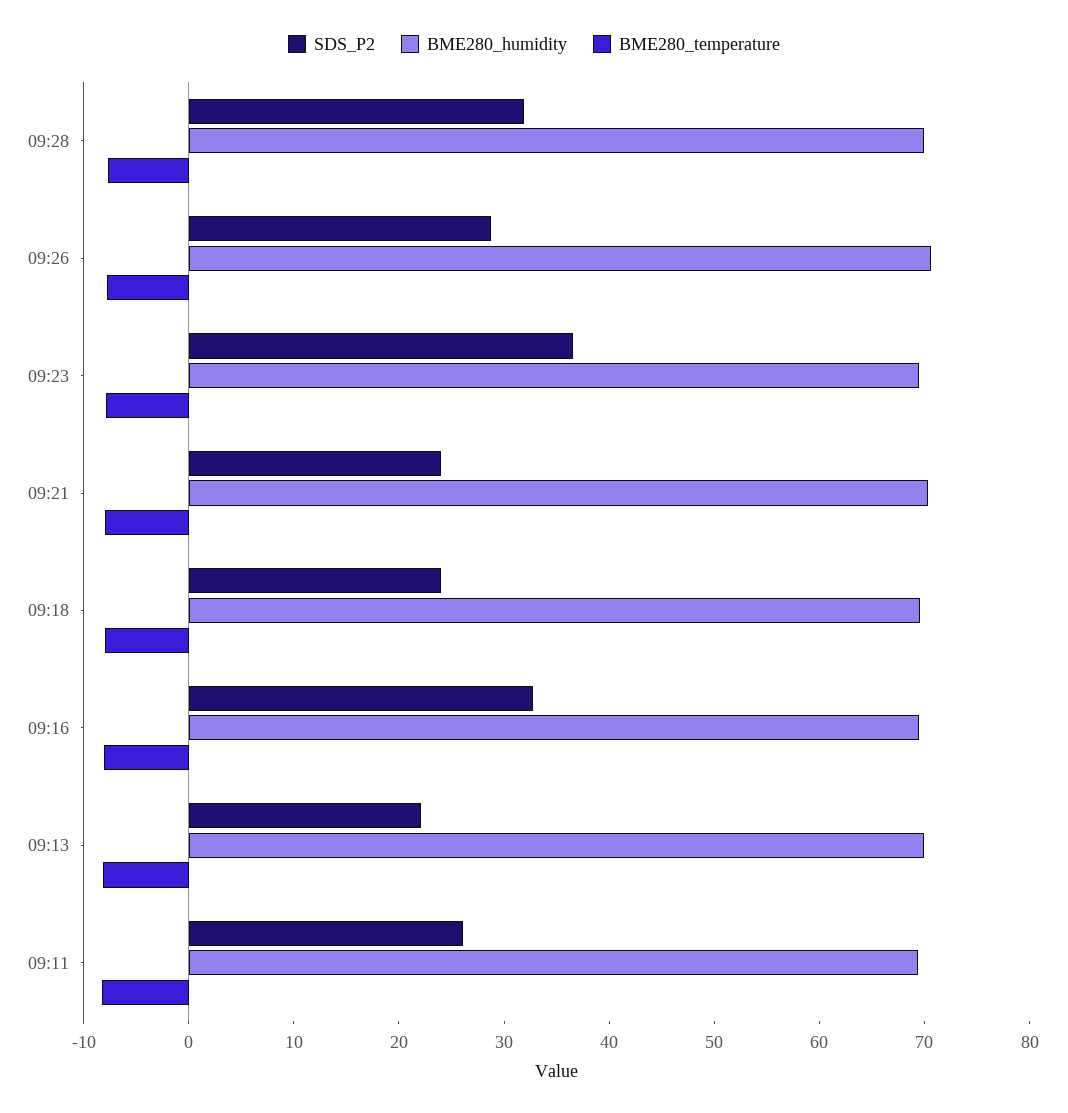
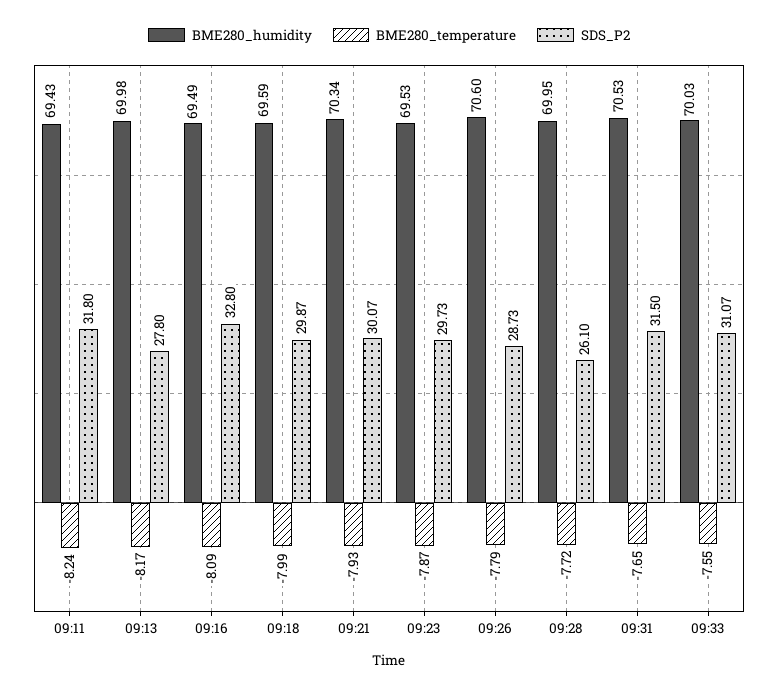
SDS_P2, 09:28: 32 -> 26.1
SDS_P2, 09:23: 36 -> 29.73
SDS_P2, 09:21: 24 -> 30.07
SDS_P2, 09:18: 24 -> 29.87
SDS_P2, 09:13: 22 -> 27.8
SDS_P2, 09:11: 26 -> 31.8
BME280_humidity, 09:31: none -> 70.53
BME280_temperature, 09:31: none -> -7.65
SDS_P2, 09:31: none -> 31.5
BME280_humidity, 09:33: none -> 70.03
BME280_temperature, 09:33: none -> -7.55
SDS_P2, 09:33: none -> 31.07

